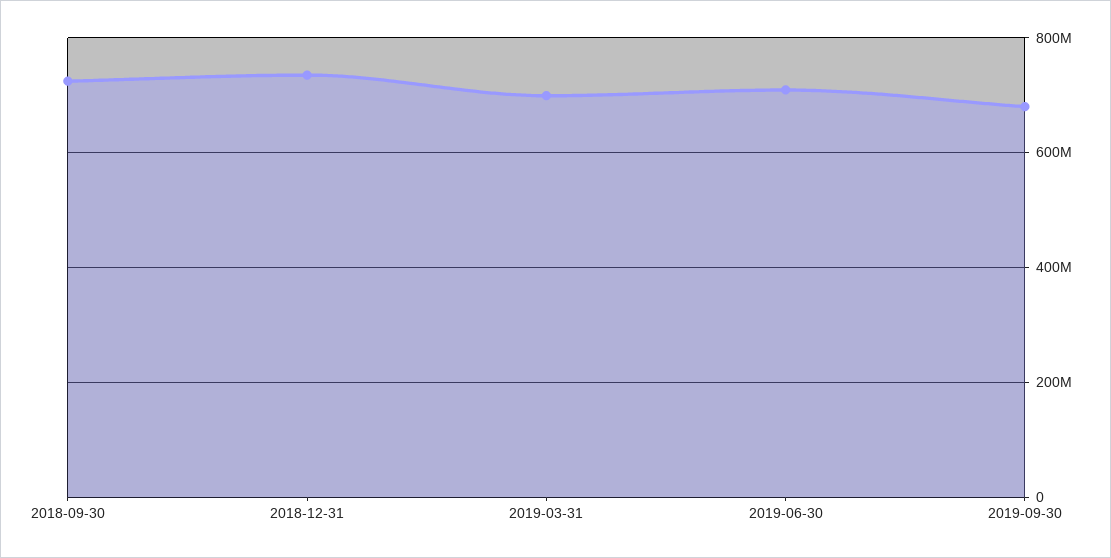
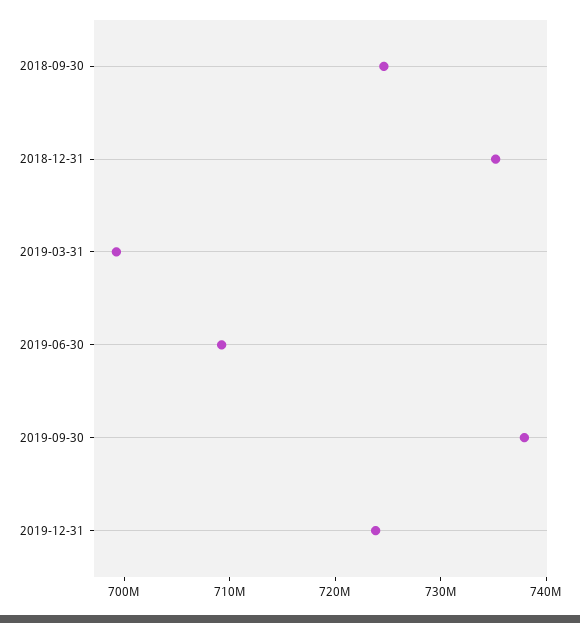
2019-09-30: 680000000 -> 738000000
2019-12-31: none -> 724000000

